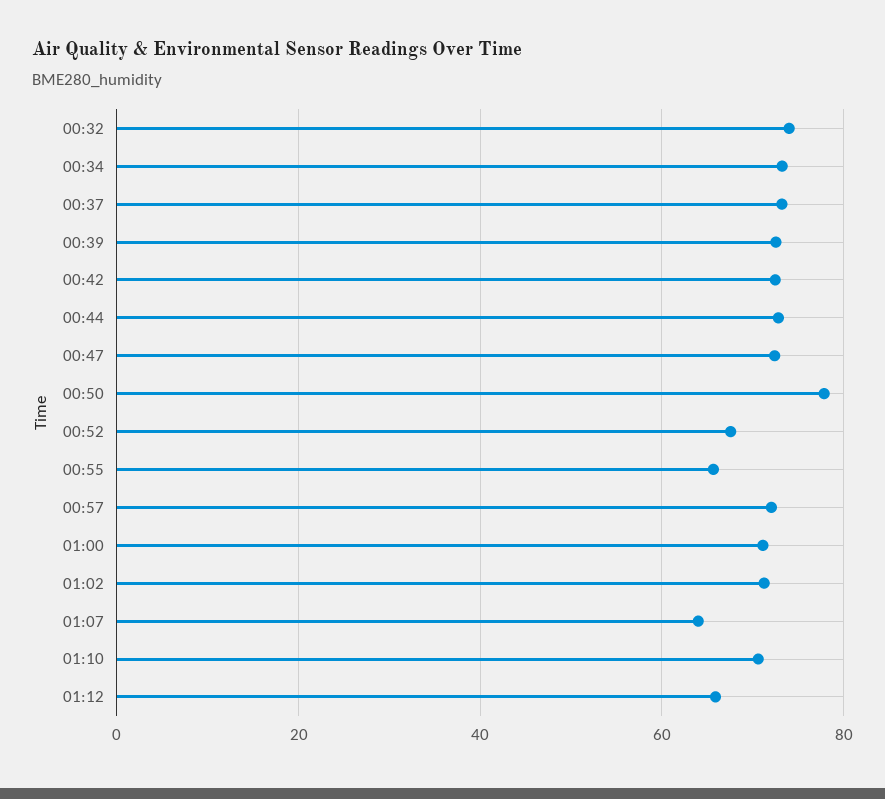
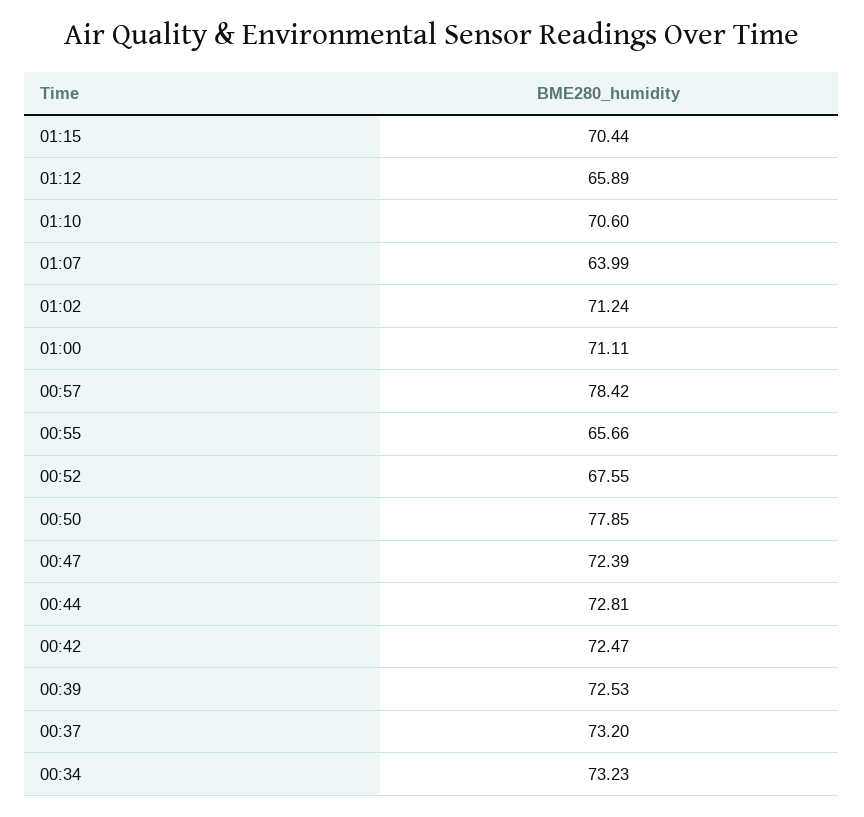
00:32: 74 -> none
00:57: 72 -> 78.42
01:15: none -> 70.44

